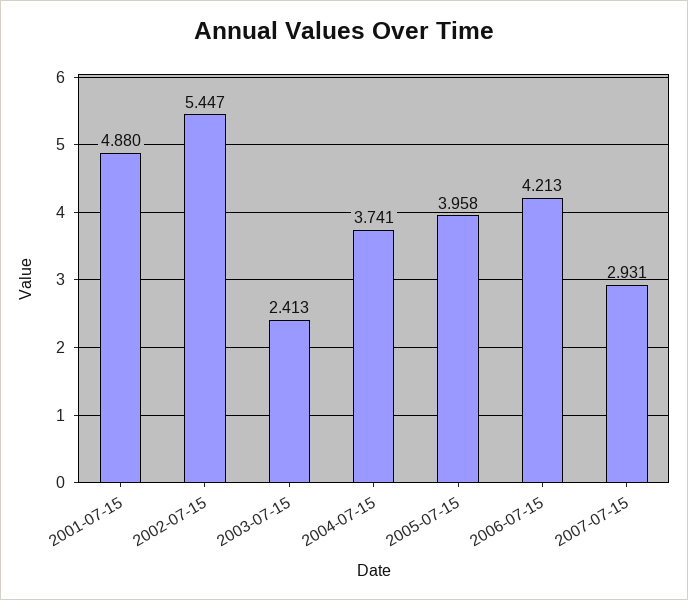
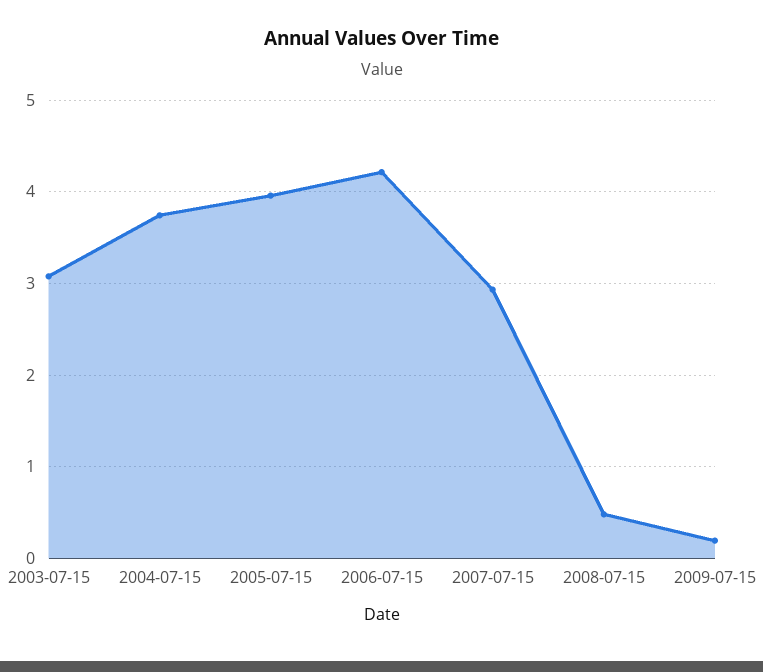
2001-07-15: 4.88 -> none
2002-07-15: 5.447 -> none
2003-07-15: 2.413 -> 3.1
2008-07-15: none -> 0.5
2009-07-15: none -> 0.2

